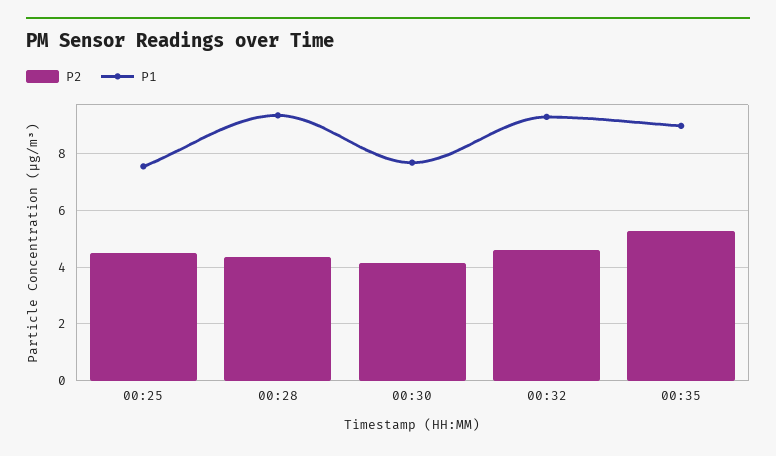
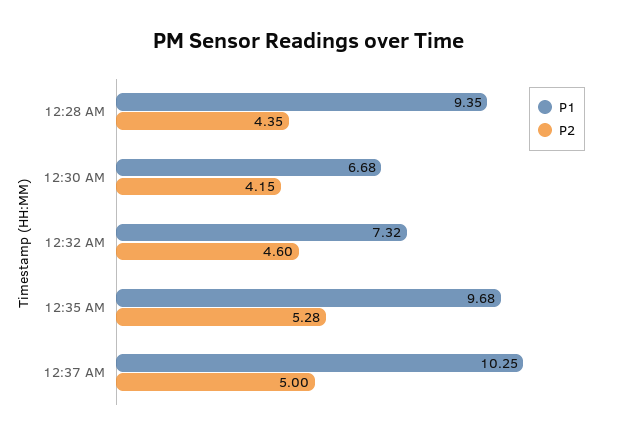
P2, 00:25: 4.5 -> none
P1, 00:25: 7.5 -> none
P1, 00:30: 7.75 -> 6.68
P1, 00:32: 9.25 -> 7.32
P1, 00:35: 9 -> 9.68
P1, 12:37 AM: none -> 10.25
P2, 12:37 AM: none -> 5

